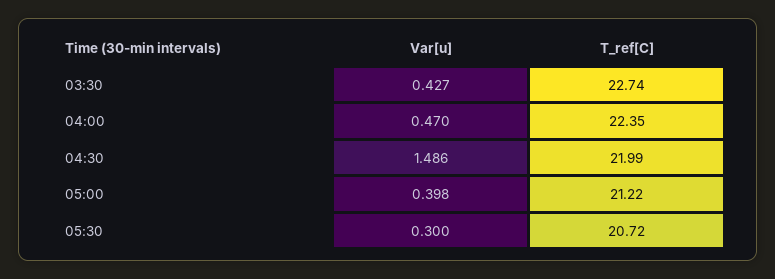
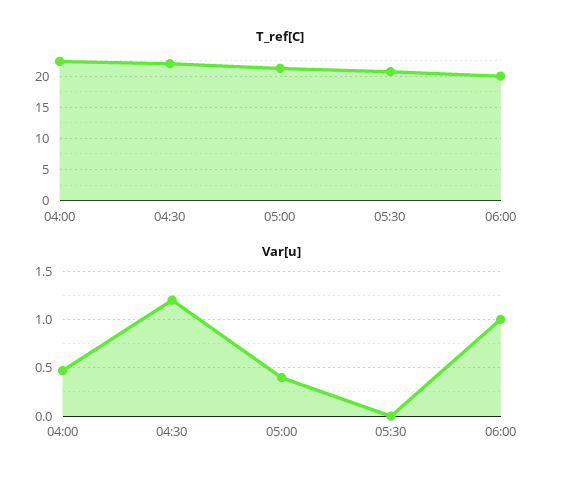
Var[u], 03:30: 0.427 -> none
T_ref[C], 03:30: 22.74 -> none
Var[u], 04:30: 1.486 -> 1.2
Var[u], 05:30: 0.3 -> 0
T_ref[C], 06:00: none -> 20
Var[u], 06:00: none -> 1

